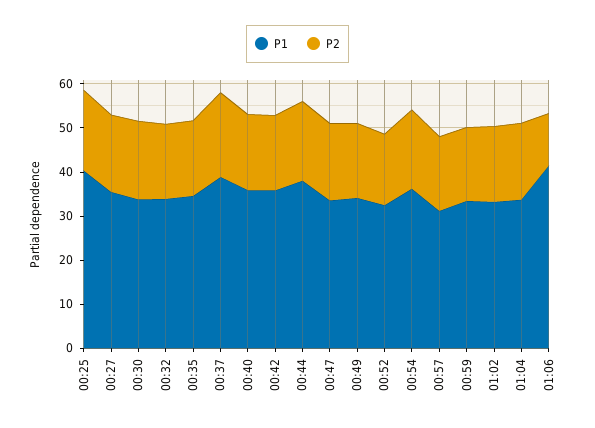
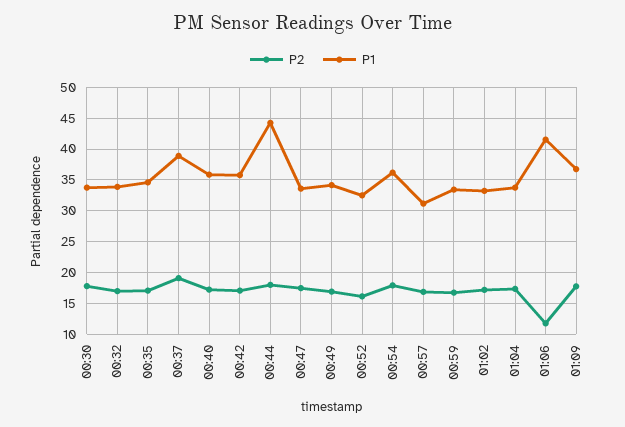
P1, 00:25: 40 -> none
P2, 00:25: 18 -> none
P1, 00:27: 36 -> none
P2, 00:27: 18 -> none
P1, 00:44: 38 -> 44
P2, 01:09: none -> 18
P1, 01:09: none -> 37

